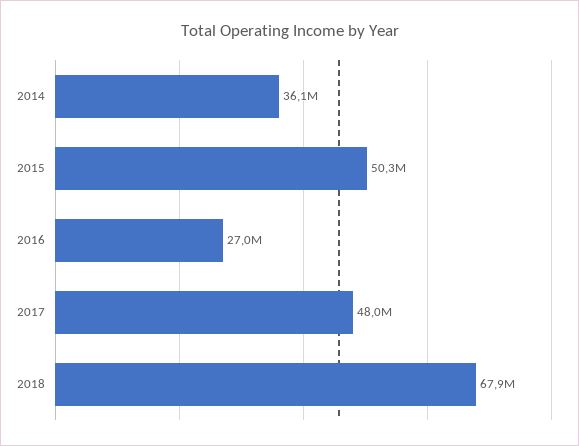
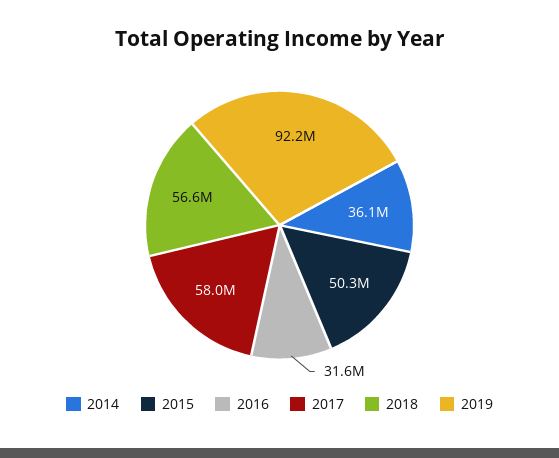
2016: 27000000 -> 31600000
2017: 48000000 -> 58000000
2018: 67900000 -> 56600000
2019: none -> 92200000

